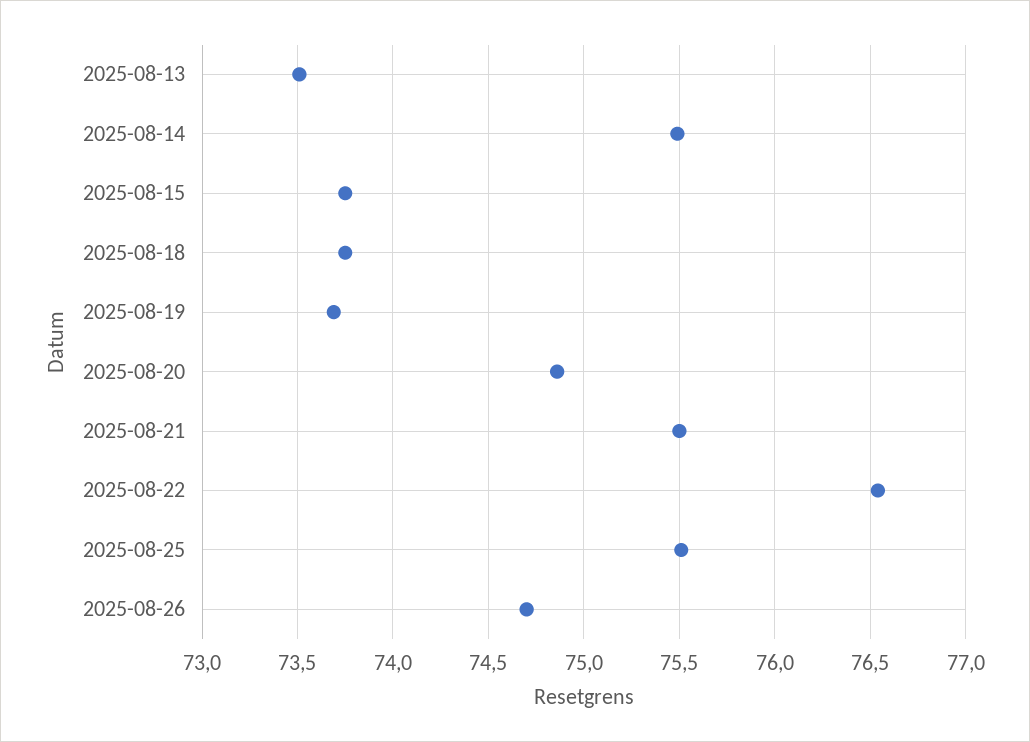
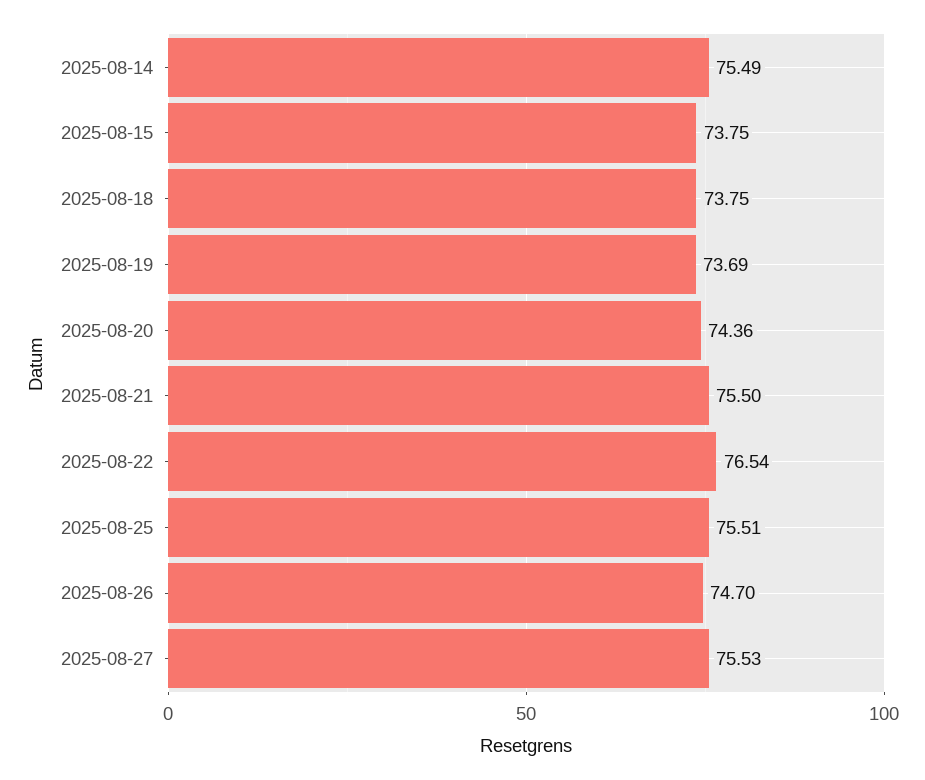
2025-08-13: 73.5 -> none
2025-08-20: 74.85 -> 74.36
2025-08-27: none -> 75.53

